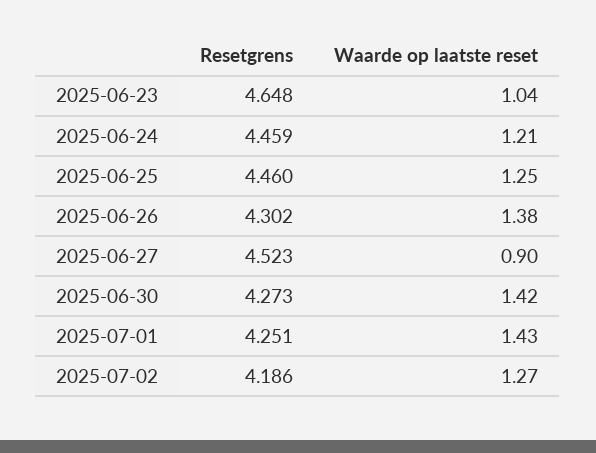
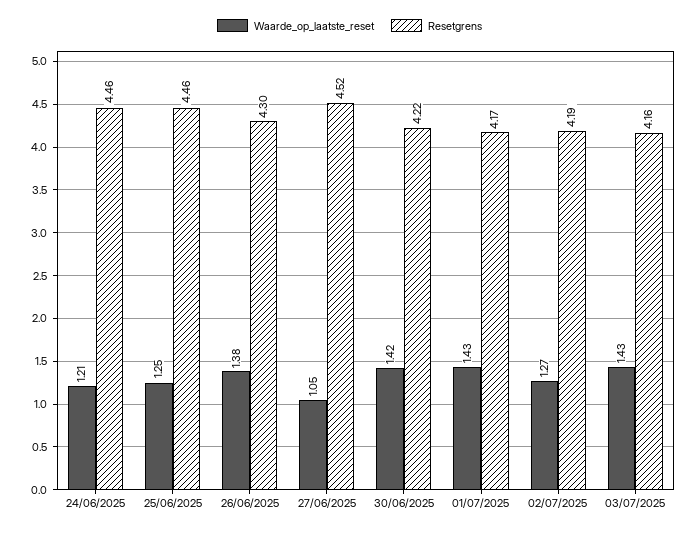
Resetgrens, 2025-06-23: 4.648 -> none
Waarde op laatste reset, 2025-06-23: 1.04 -> none
Waarde op laatste reset, 2025-06-27: 0.9 -> 1.05
Resetgrens, 2025-06-30: 4.273 -> 4.22
Resetgrens, 2025-07-01: 4.251 -> 4.17
Waarde op laatste reset, 03/07/2025: none -> 1.43
Resetgrens, 03/07/2025: none -> 4.16

